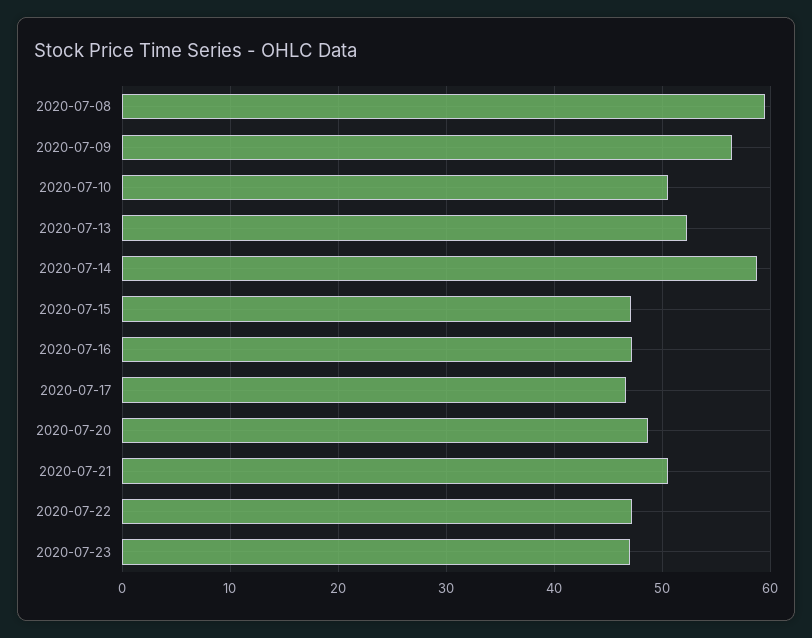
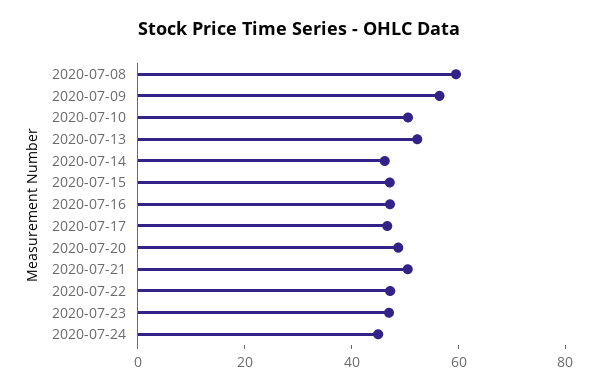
2020-07-14: 59 -> 45
2020-07-24: none -> 45

